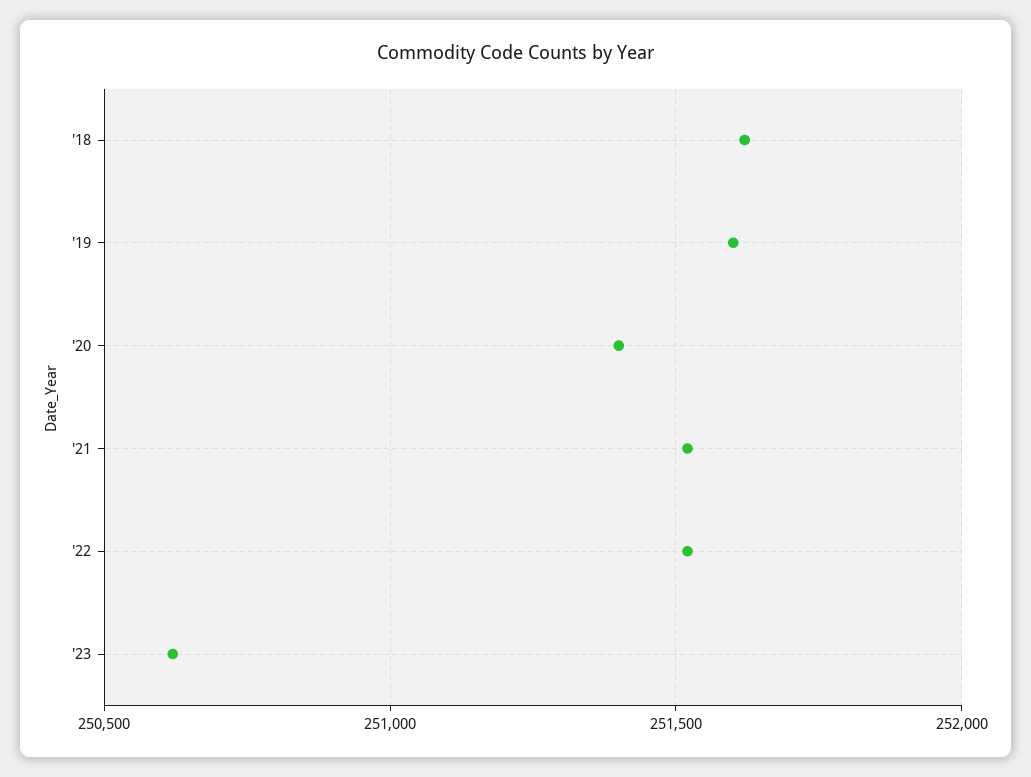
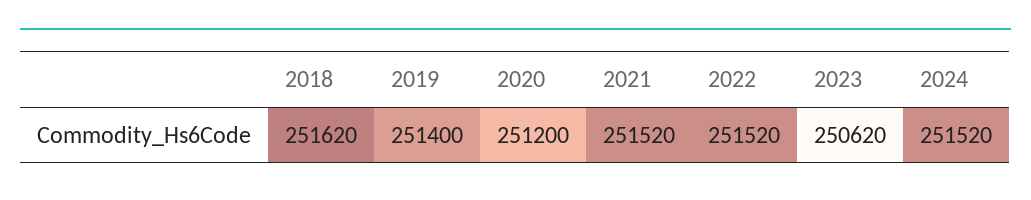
'19: 251600 -> 251400
'20: 251400 -> 251200
2024: none -> 251520

